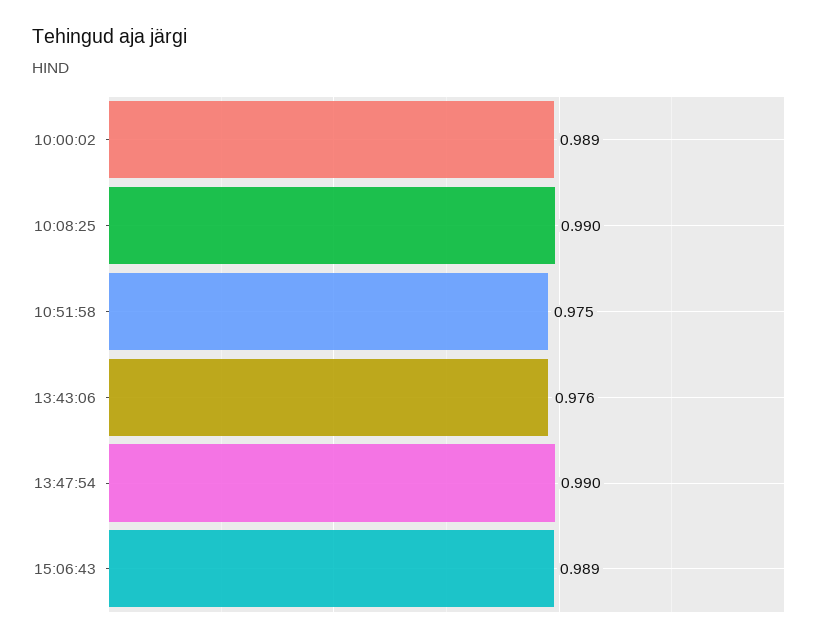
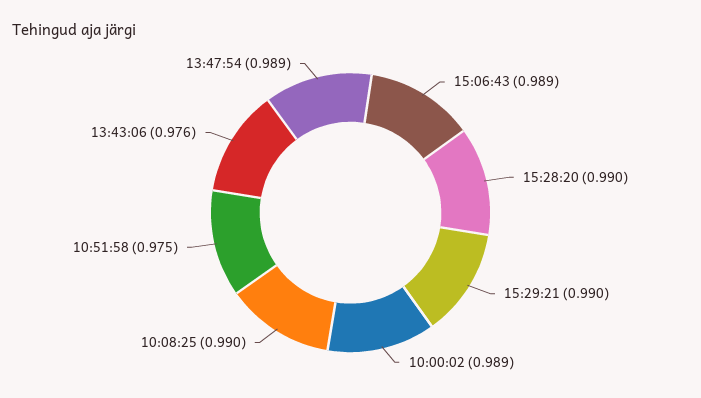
13:47:54: 0.99 -> 0.989
15:28:20: none -> 0.99
15:29:21: none -> 0.99

